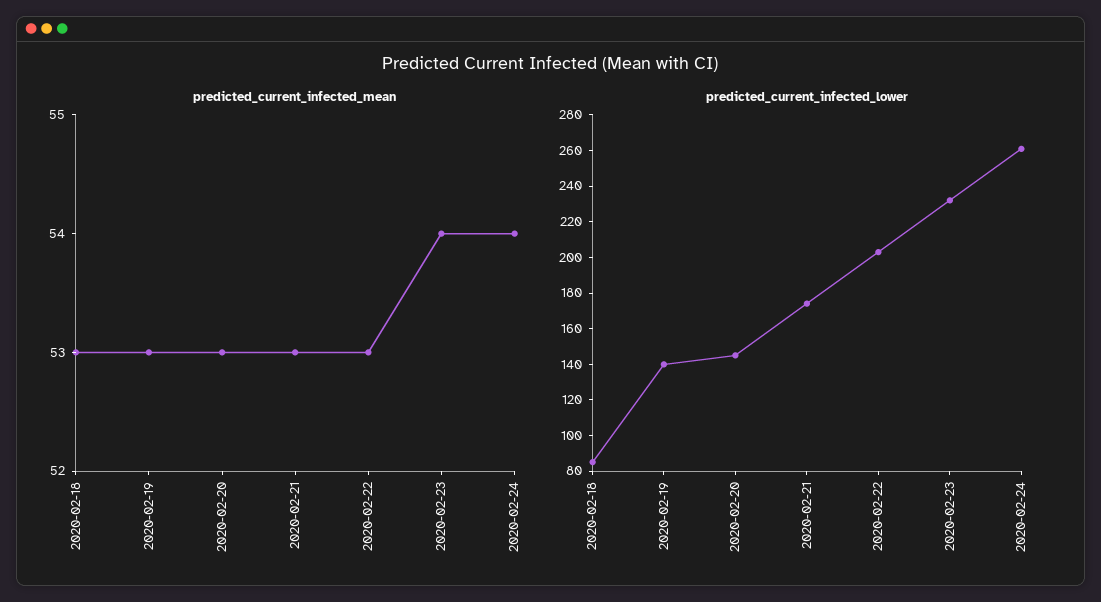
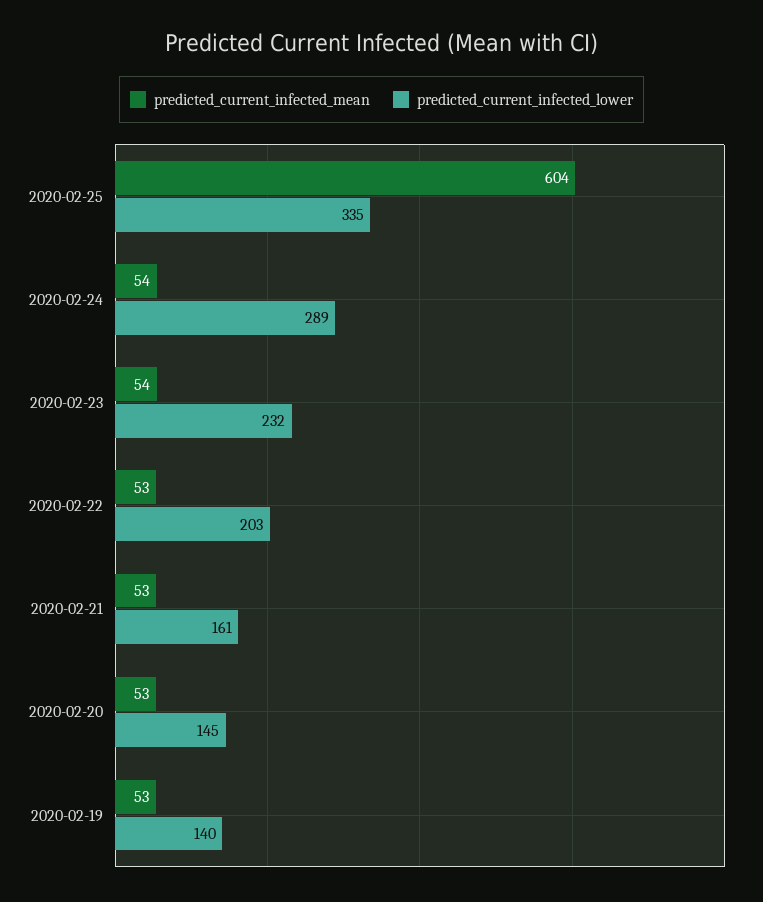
predicted_current_infected_mean, 2020-02-18: 53 -> none
predicted_current_infected_lower, 2020-02-18: 85 -> none
predicted_current_infected_lower, 2020-02-21: 175 -> 161
predicted_current_infected_lower, 2020-02-24: 260 -> 289
predicted_current_infected_mean, 2020-02-25: none -> 604
predicted_current_infected_lower, 2020-02-25: none -> 335

